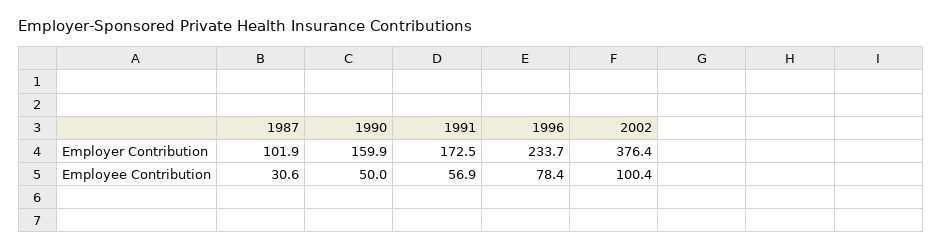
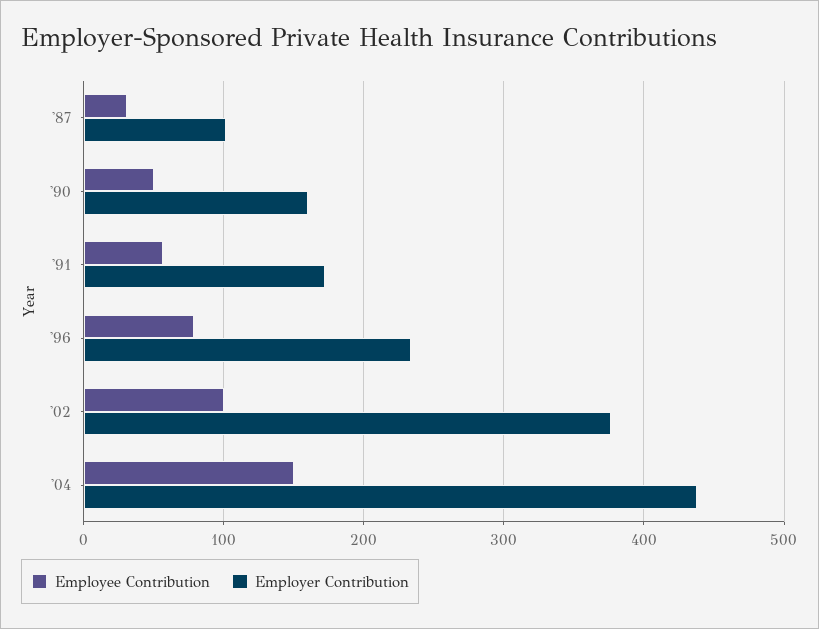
Employee Contribution, '04: none -> 150
Employer Contribution, '04: none -> 440

